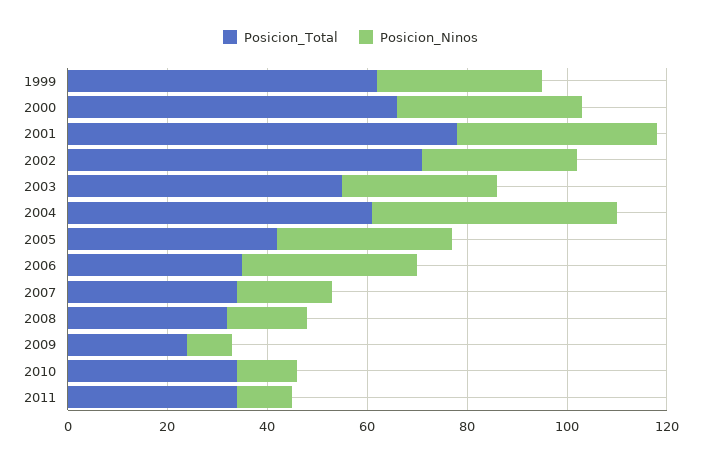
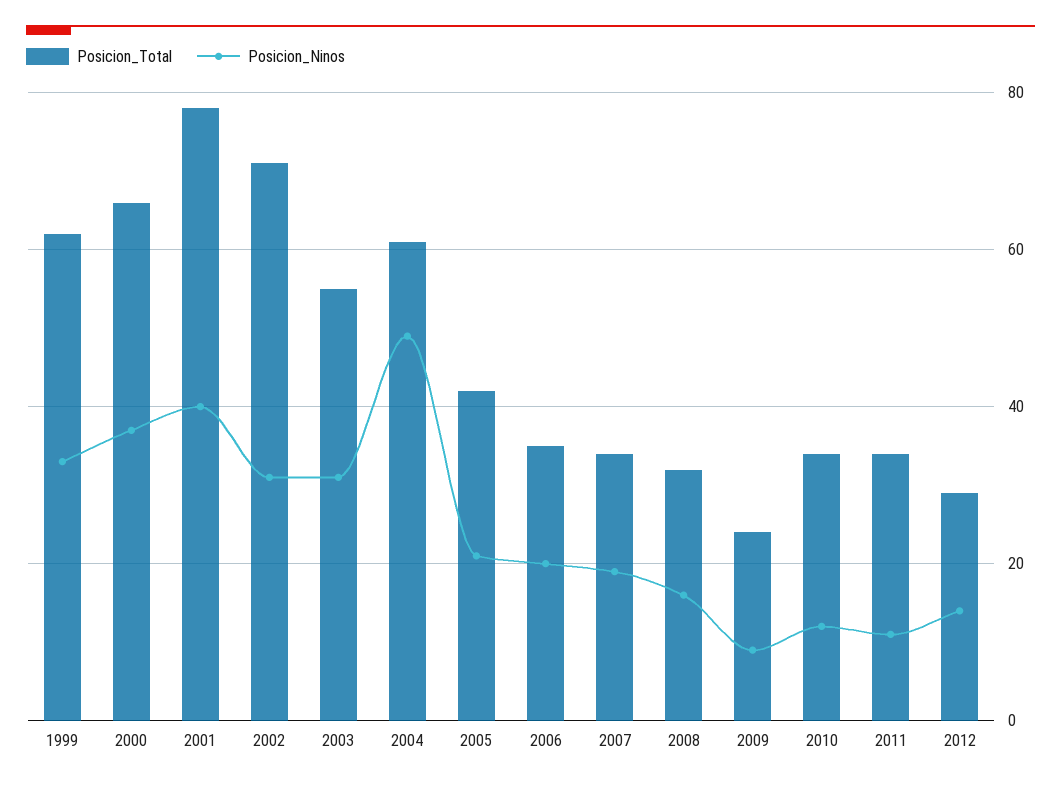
Posicion_Ninos, 2005: 35 -> 20
Posicion_Ninos, 2006: 35 -> 20
Posicion_Total, 2012: none -> 30
Posicion_Ninos, 2012: none -> 15

